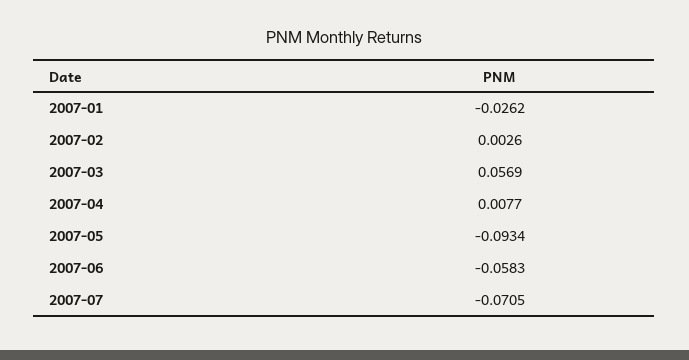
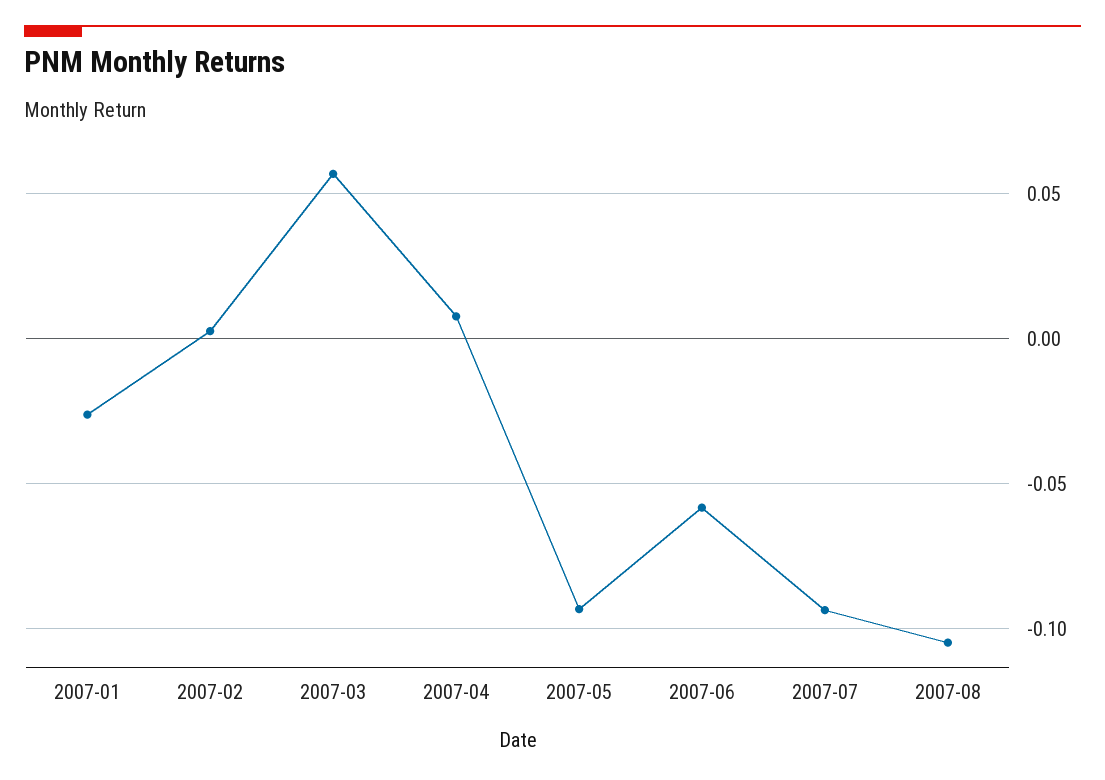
2007-07: -0.0705 -> -0.095
2007-08: none -> -0.105

